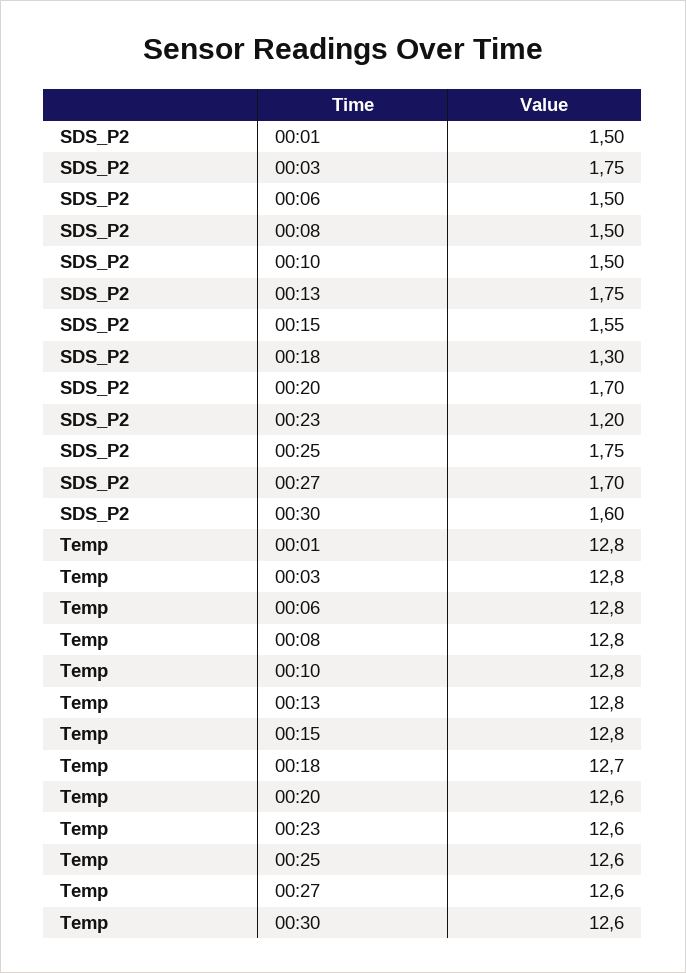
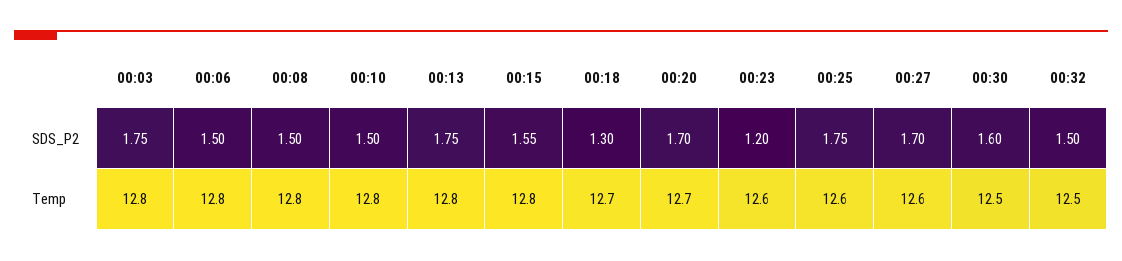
SDS_P2, 00:01: 1.5 -> none
Temp, 00:01: 12.8 -> none
Temp, 00:20: 12.6 -> 12.7
Temp, 00:30: 12.6 -> 12.5
SDS_P2, 00:32: none -> 1.5
Temp, 00:32: none -> 12.5

